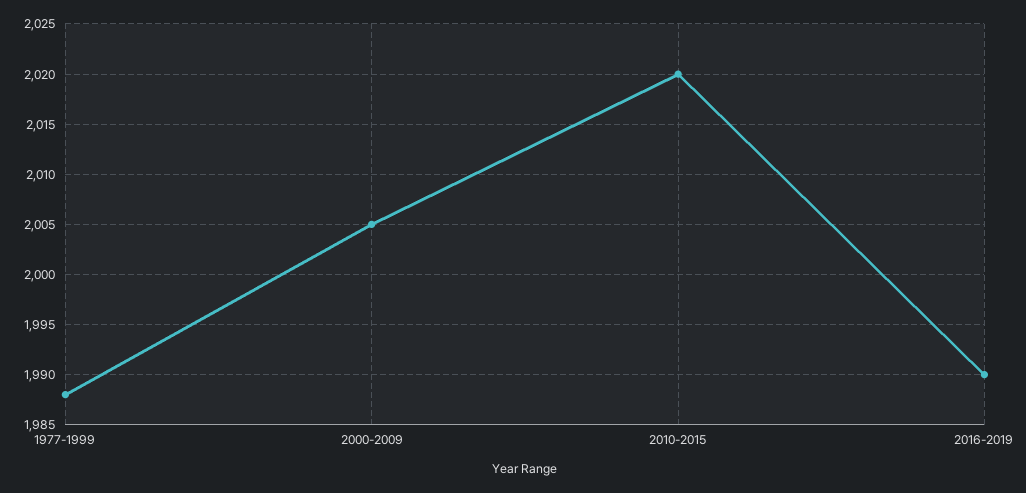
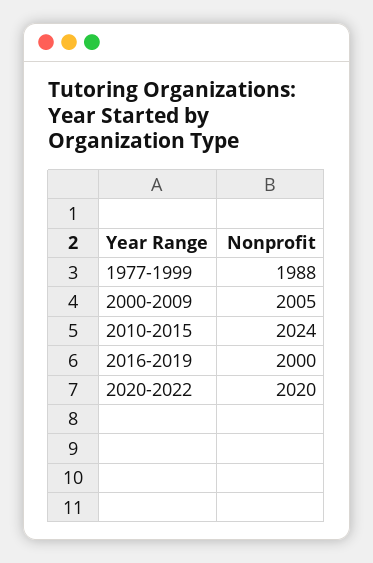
2010-2015: 2020 -> 2024
2016-2019: 1990 -> 2000
2020-2022: none -> 2020

